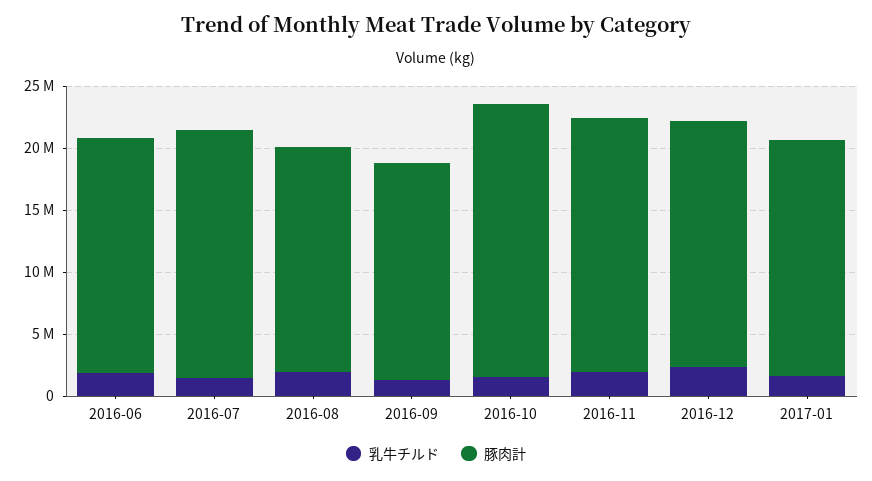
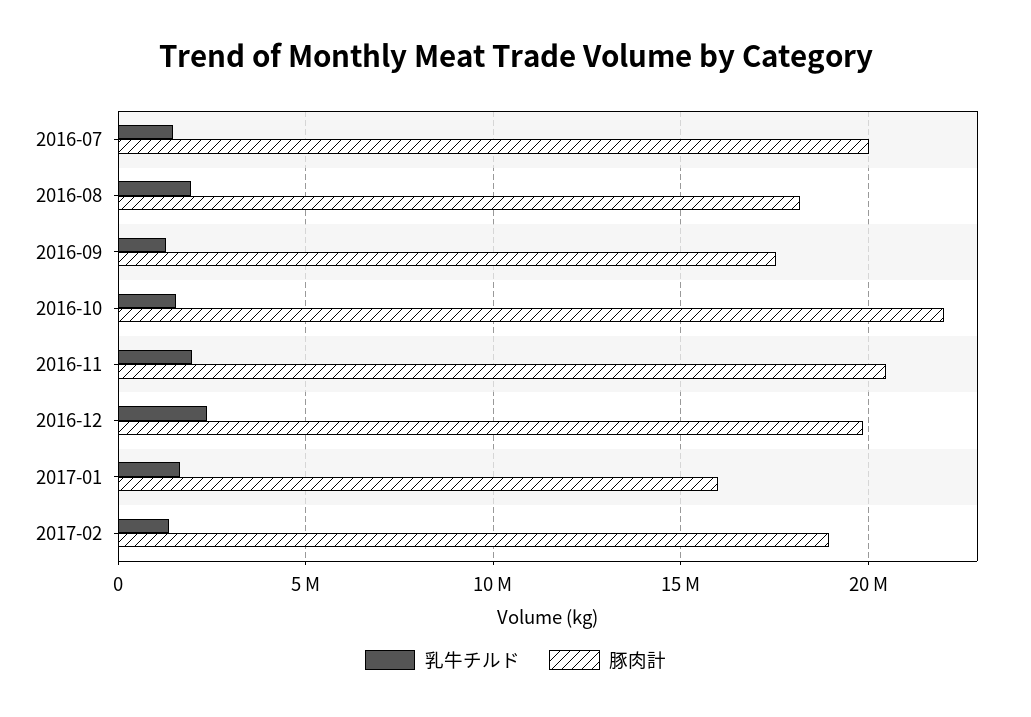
乳牛チルド, 2016-06: 2000000 -> none
豚肉計, 2016-06: 19000000 -> none
豚肉計, 2017-01: 19000000 -> 16000000
乳牛チルド, 2017-02: none -> 1500000
豚肉計, 2017-02: none -> 19000000

